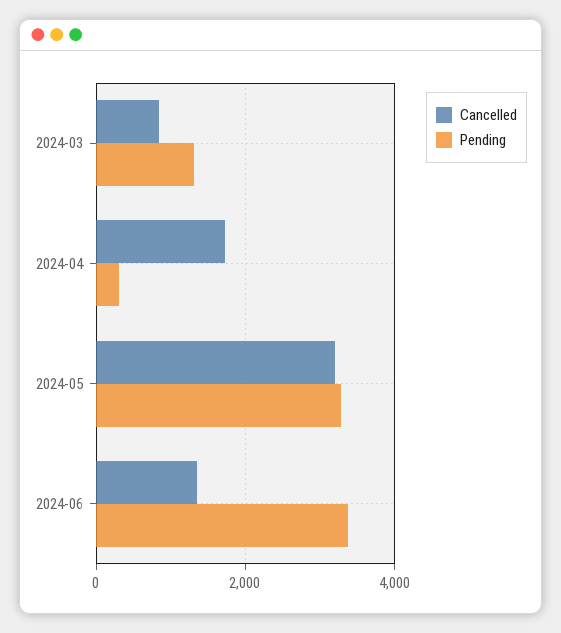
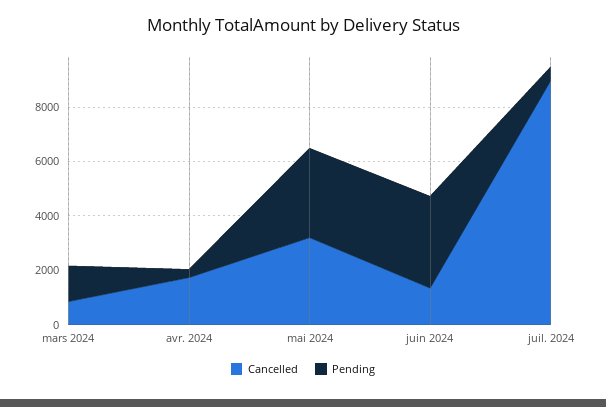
Cancelled, juil. 2024: none -> 9000
Pending, juil. 2024: none -> 500

